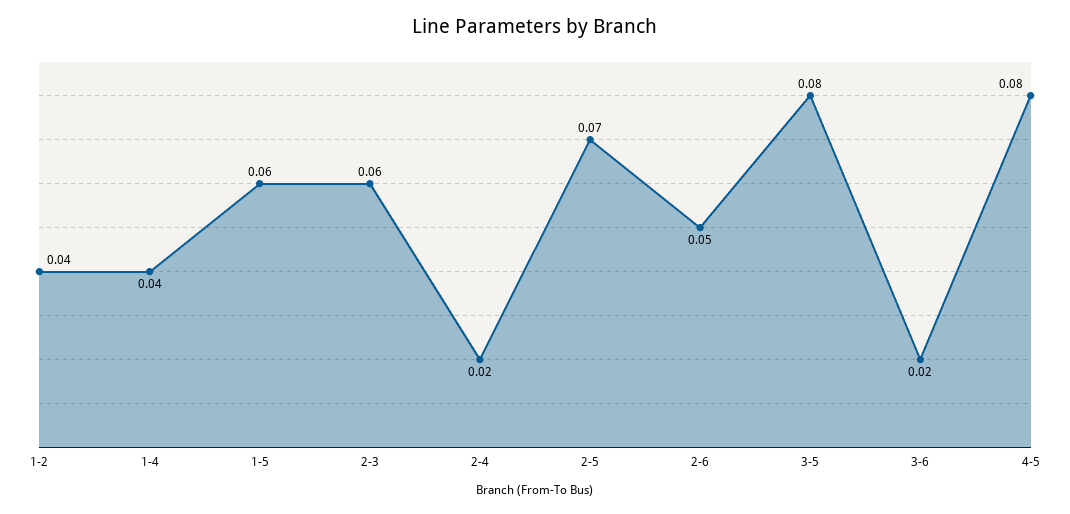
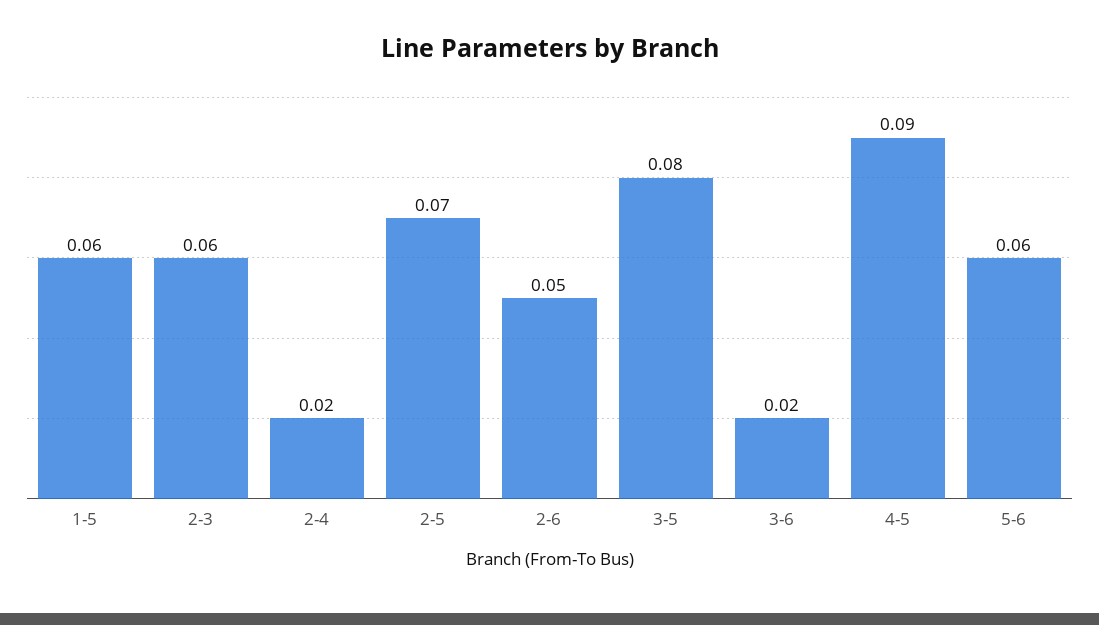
1-2: 0.04 -> none
1-4: 0.04 -> none
4-5: 0.08 -> 0.09
5-6: none -> 0.06

